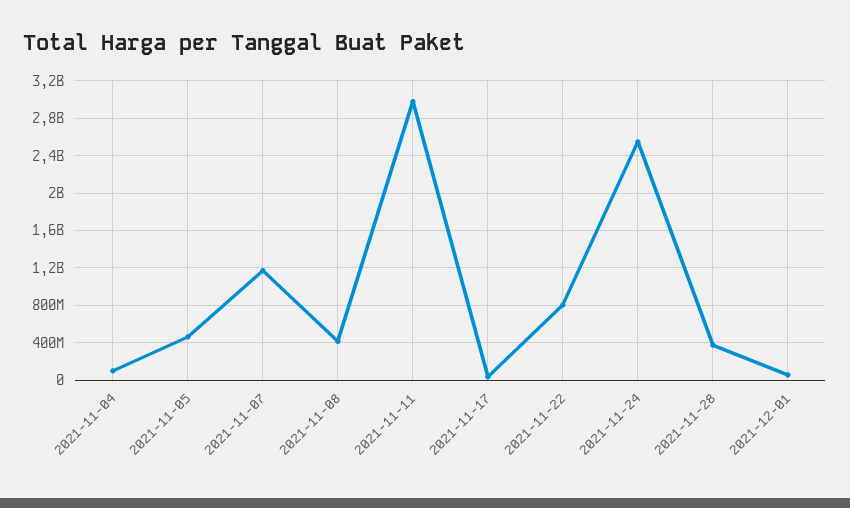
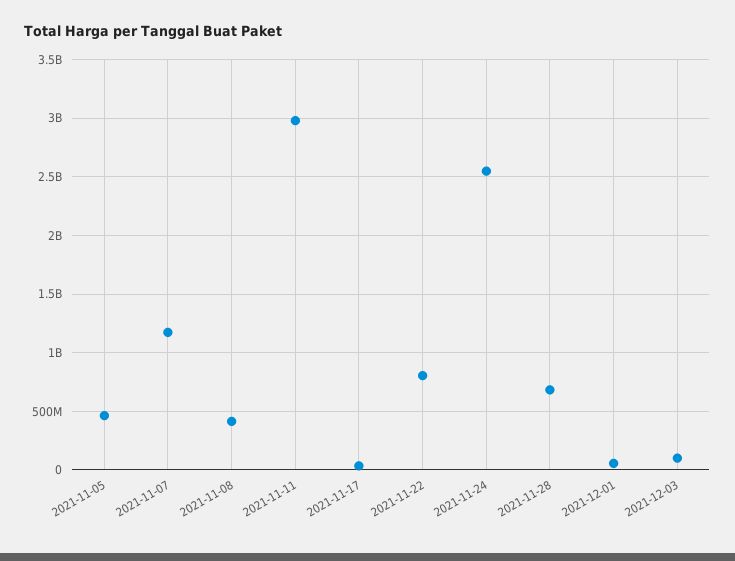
2021-11-04: 100000000 -> none
2021-11-28: 400000000 -> 700000000
2021-12-03: none -> 100000000

